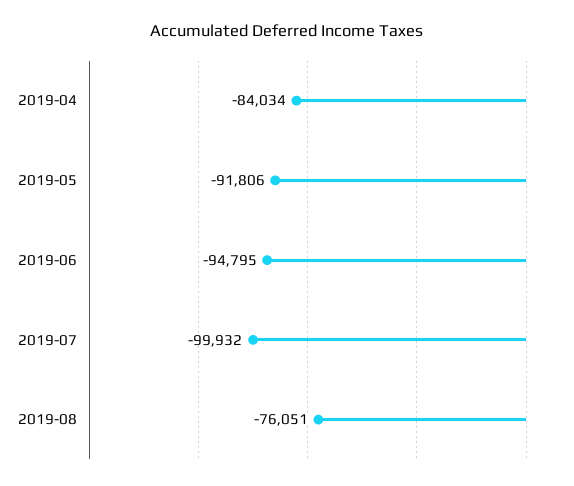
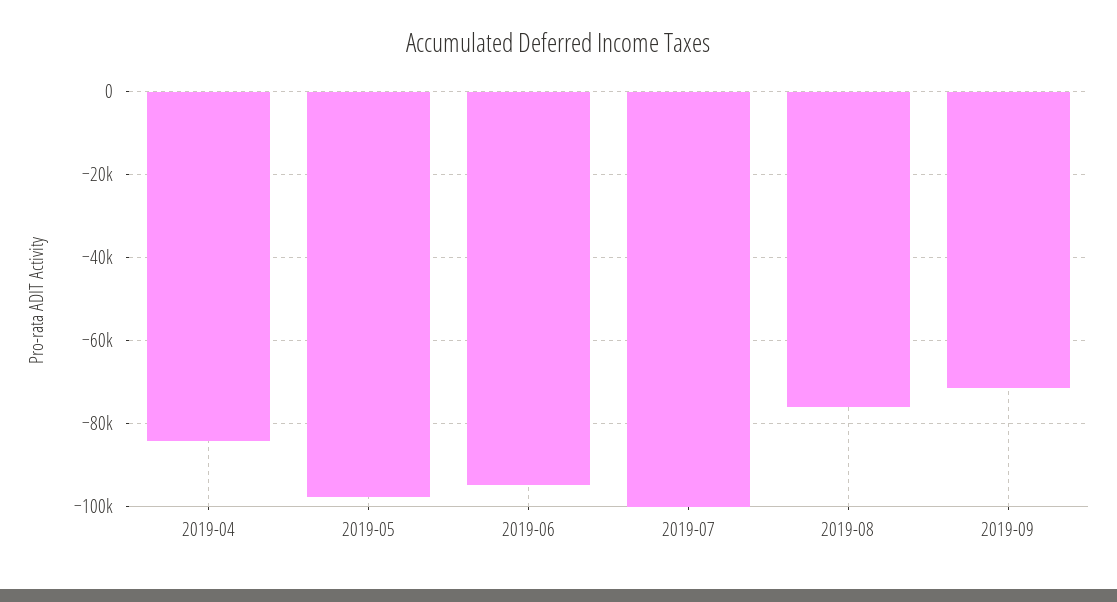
2019-05: -91806 -> -98000
2019-09: none -> -72000

